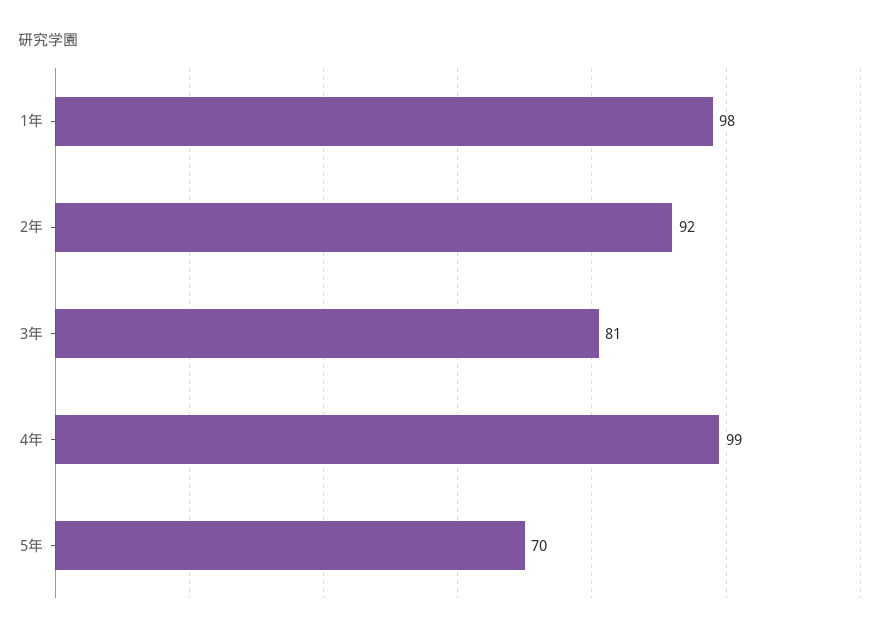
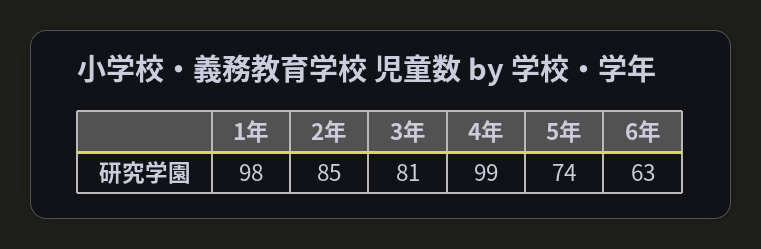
2年: 92 -> 85
5年: 70 -> 74
6年: none -> 63

